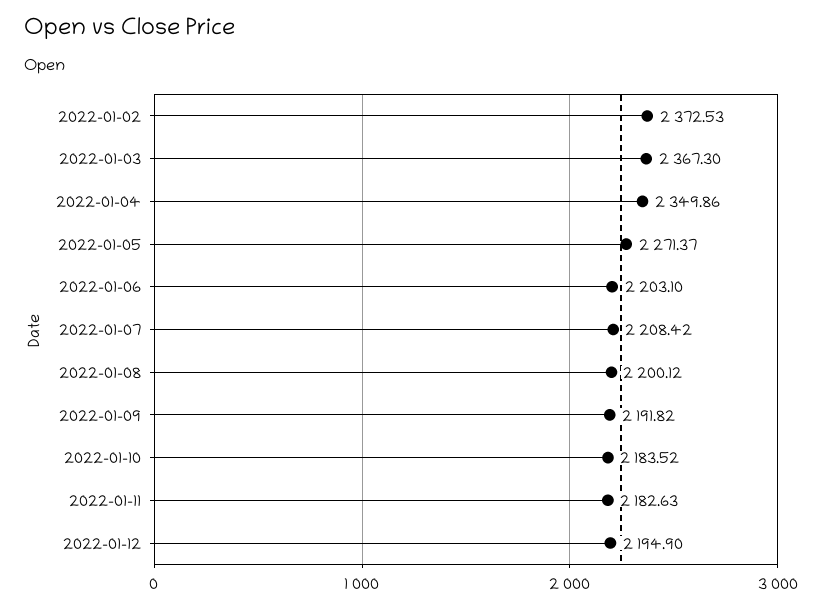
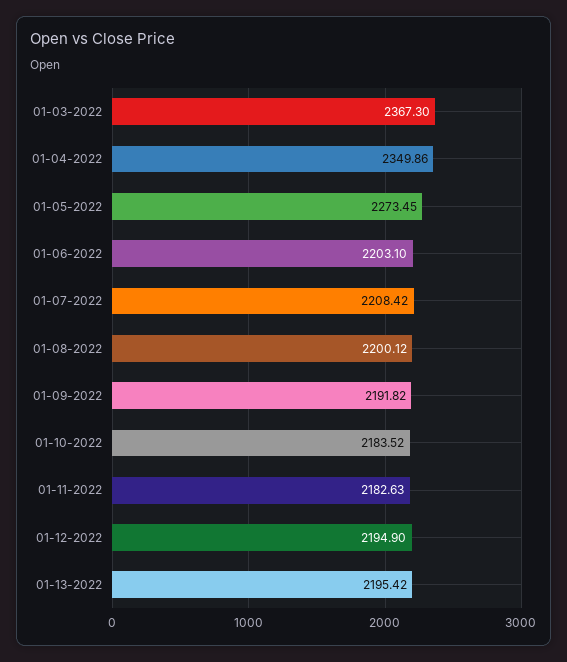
2022-01-02: 2372.53 -> none
2022-01-05: 2271.37 -> 2273.45
01-13-2022: none -> 2195.42

